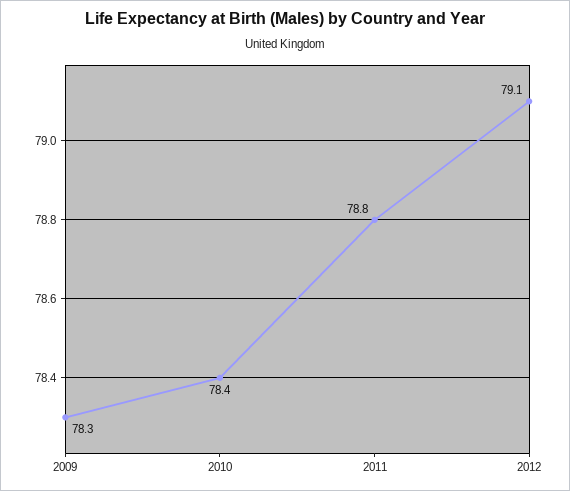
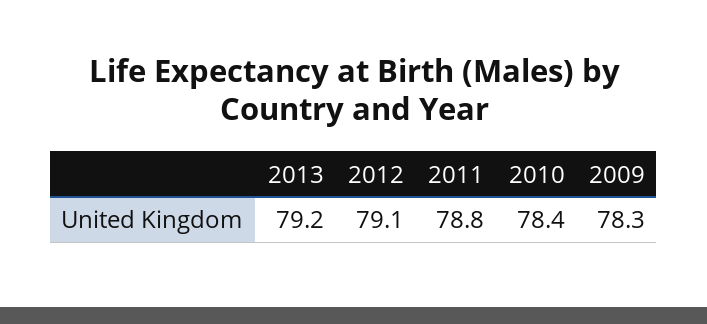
2013: none -> 79.2

